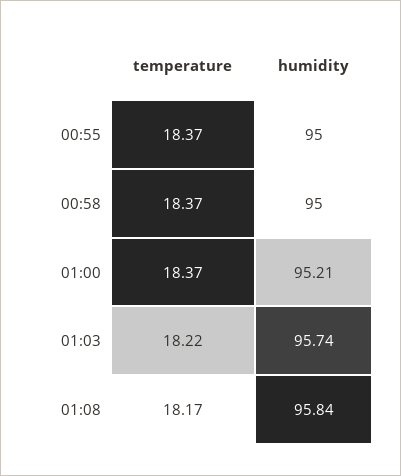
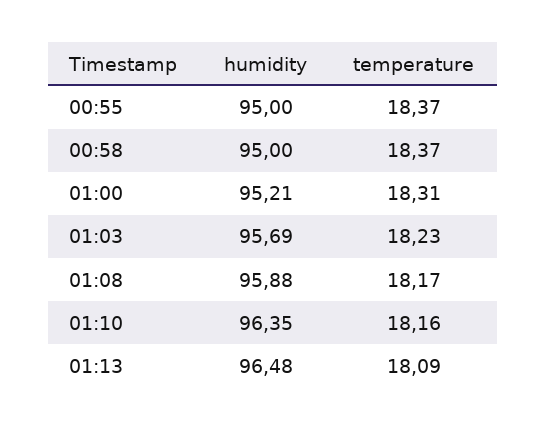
temperature, 01:00: 18.37 -> 18.31
temperature, 01:03: 18.22 -> 18.23
humidity, 01:03: 95.74 -> 95.69
humidity, 01:08: 95.84 -> 95.88
humidity, 01:10: none -> 96.35
temperature, 01:10: none -> 18.16
humidity, 01:13: none -> 96.48
temperature, 01:13: none -> 18.09

